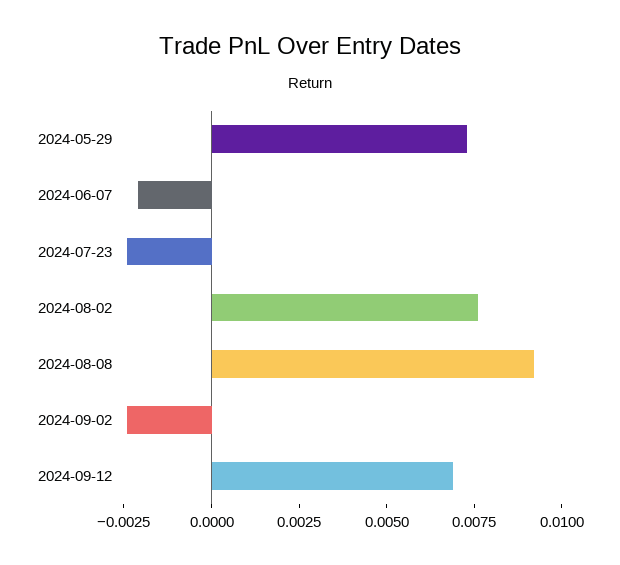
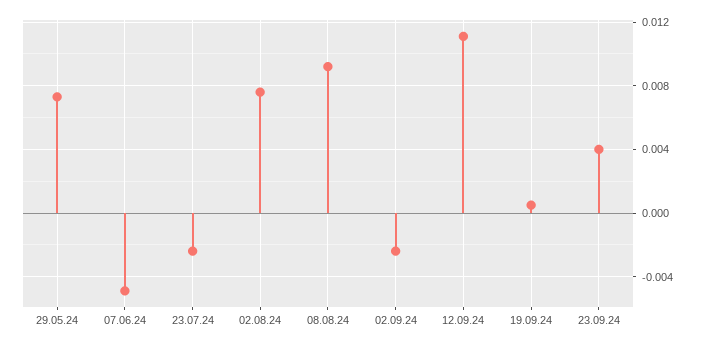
2024-06-07: -0.002 -> -0.005
2024-09-12: 0.007 -> 0.011
19.09.24: none -> 0.0005
23.09.24: none -> 0.004

